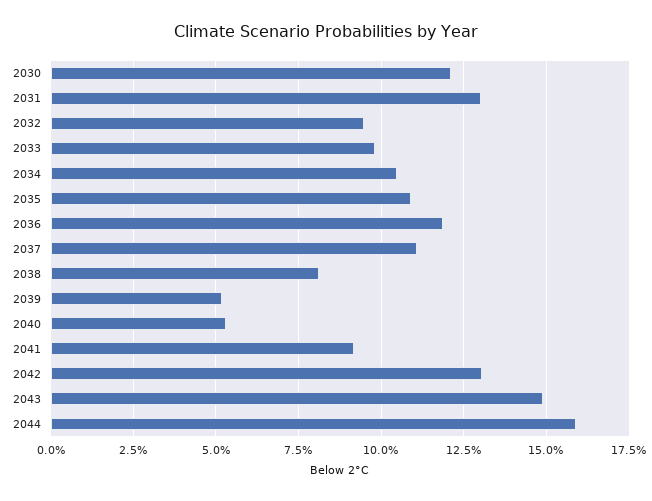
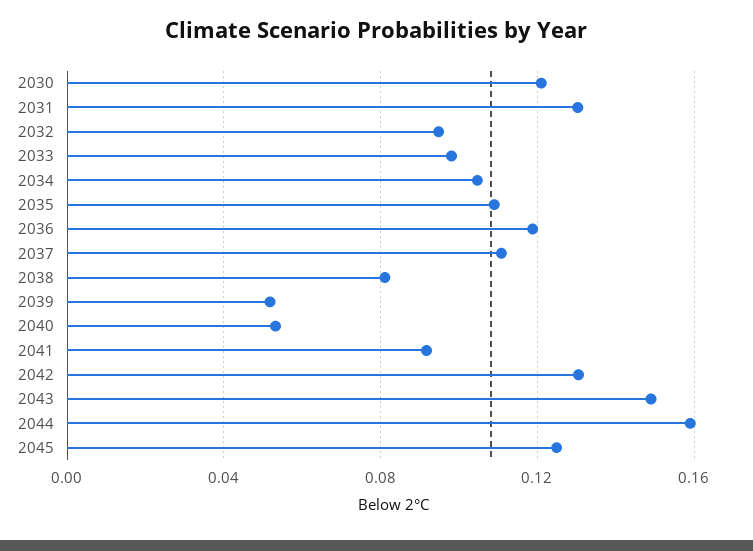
2045: none -> 0.125

